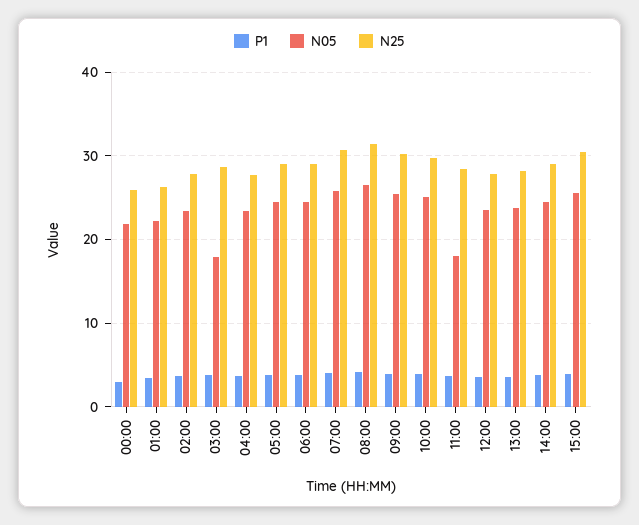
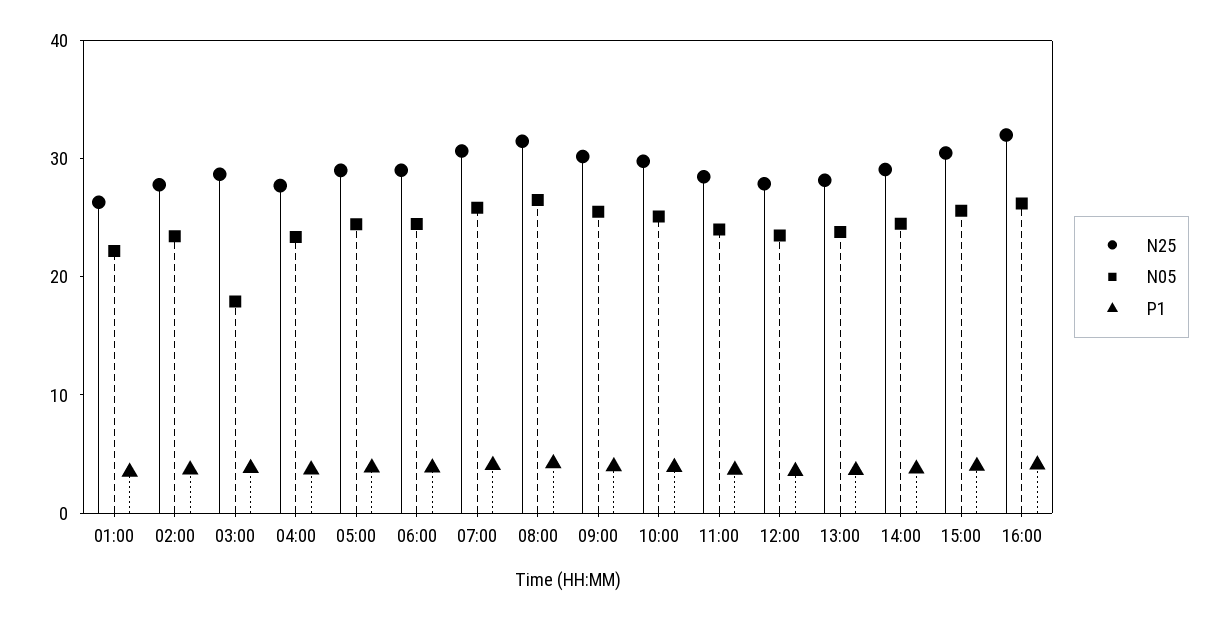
P1, 00:00: 3 -> none
N05, 00:00: 22 -> none
N25, 00:00: 26 -> none
N05, 11:00: 18 -> 24
N25, 16:00: none -> 32
N05, 16:00: none -> 26
P1, 16:00: none -> 4

